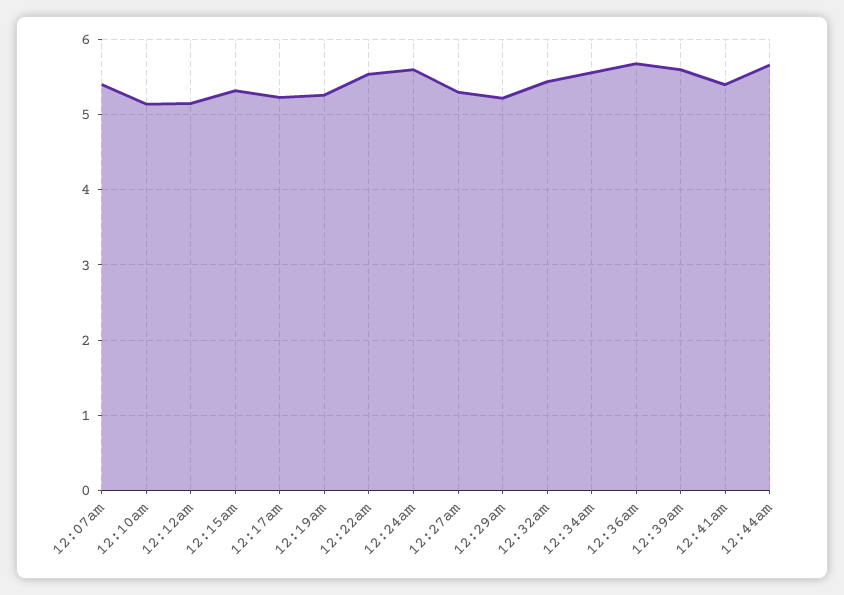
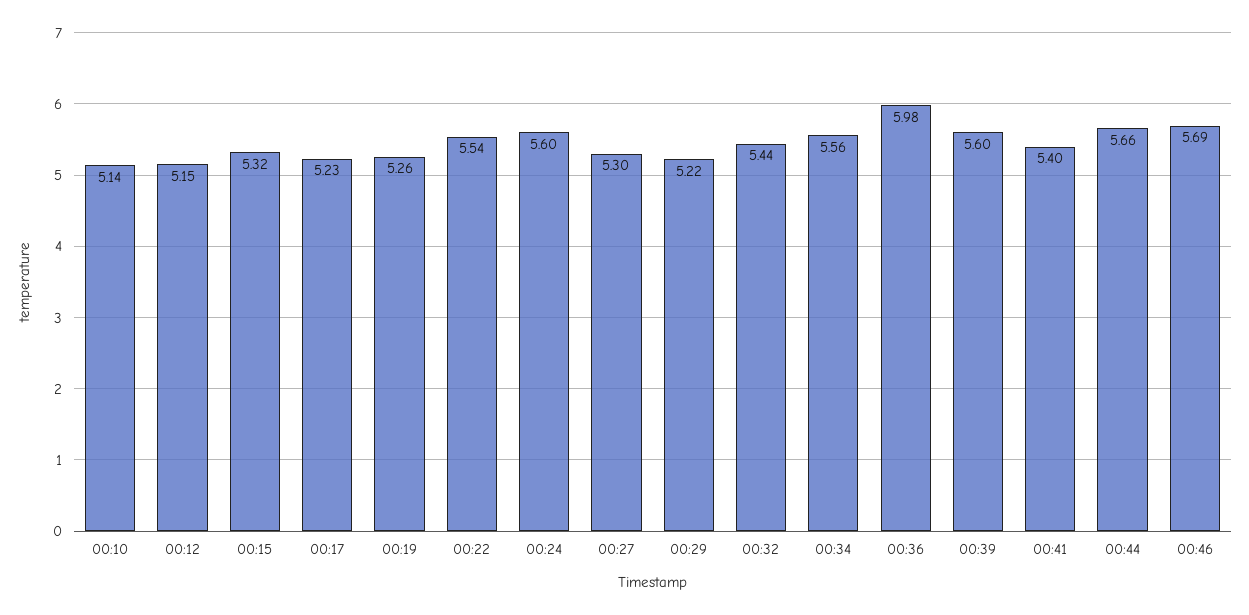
12:07am: 5.4 -> none
12:36am: 5.7 -> 5.98
00:46: none -> 5.69

